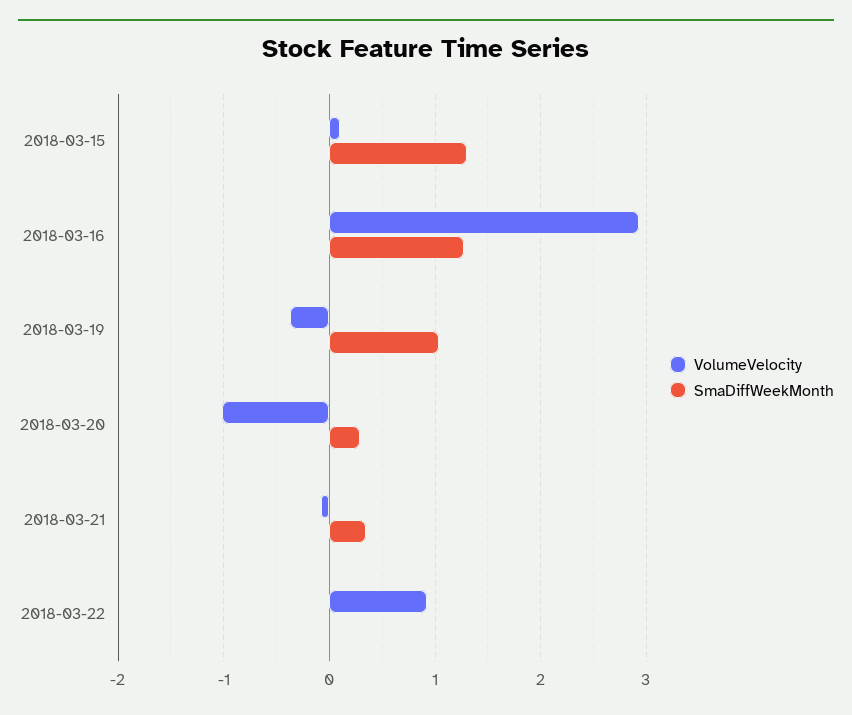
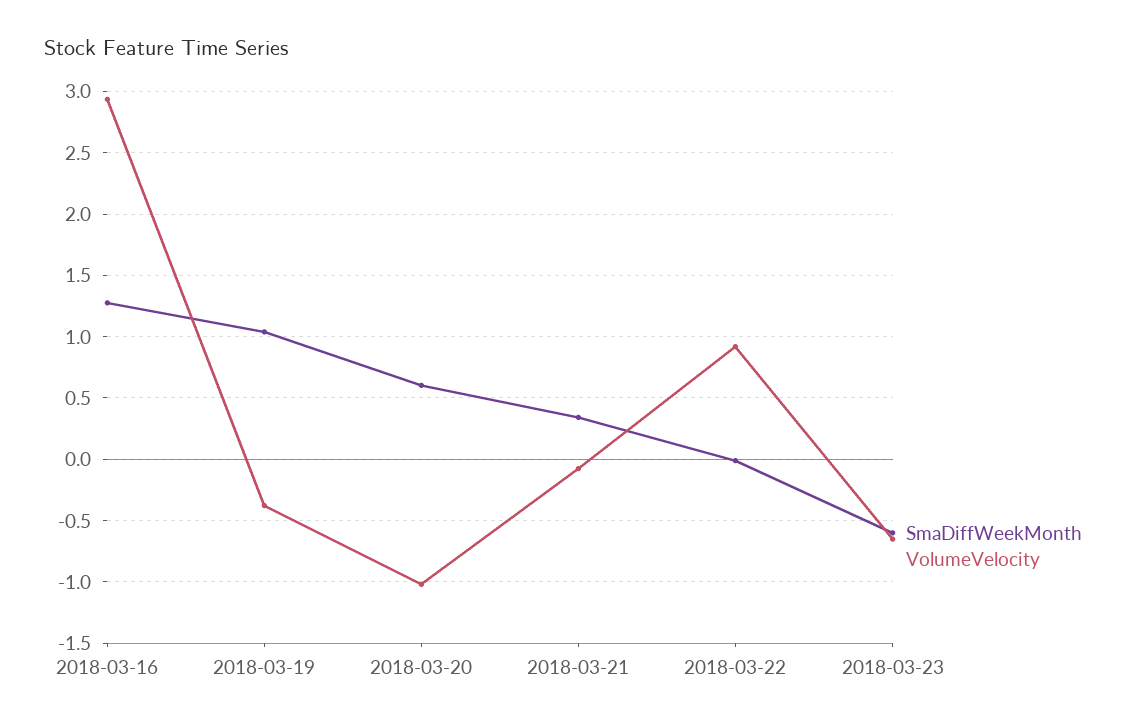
VolumeVelocity, 2018-03-15: 0.1 -> none
SmaDiffWeekMonth, 2018-03-15: 1.3 -> none
SmaDiffWeekMonth, 2018-03-20: 0.3 -> 0.6
SmaDiffWeekMonth, 2018-03-23: none -> -0.6
VolumeVelocity, 2018-03-23: none -> -0.65

